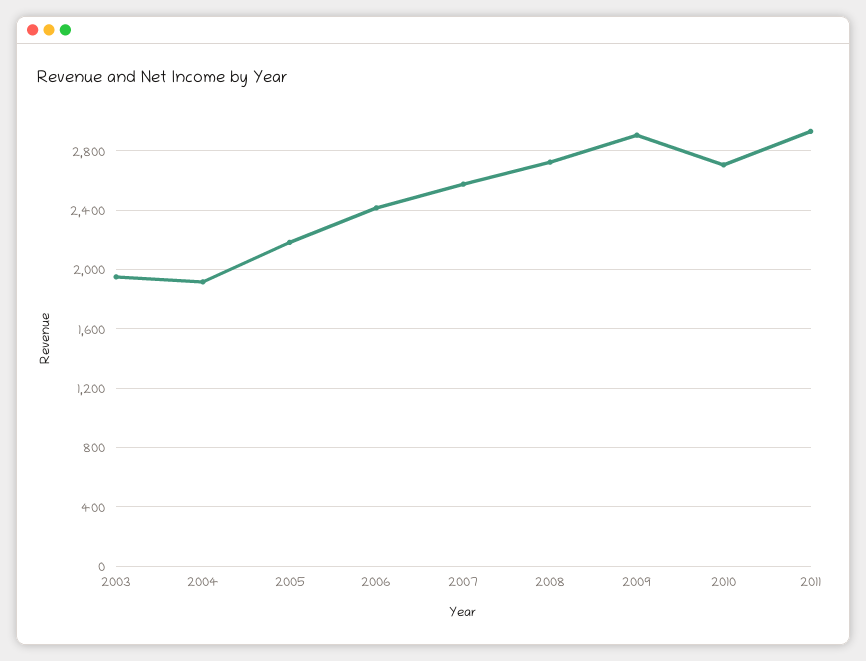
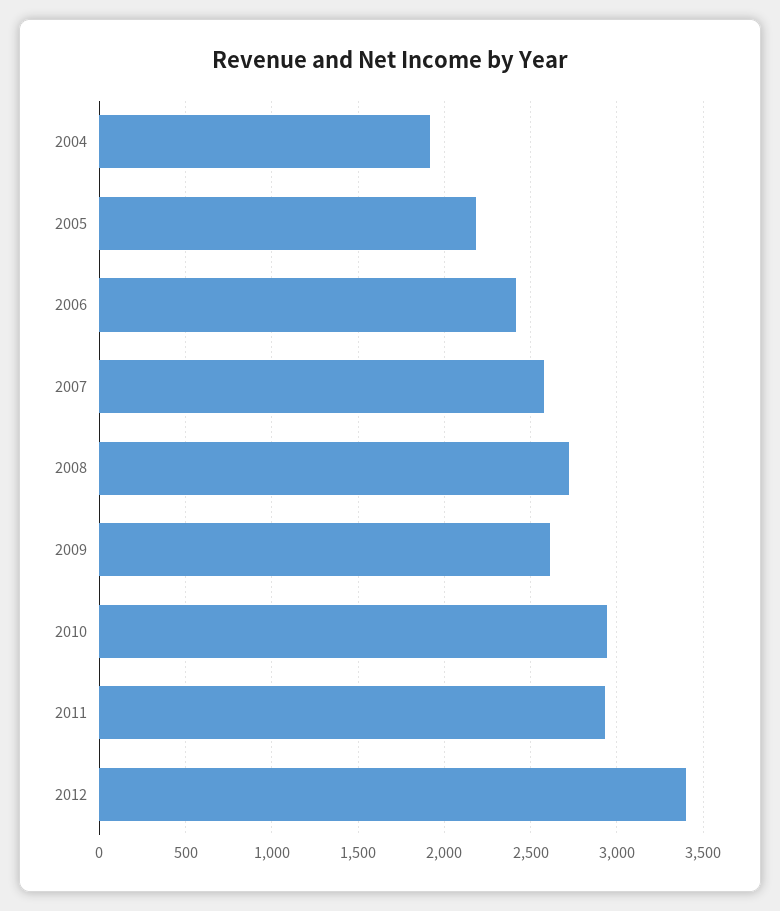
2003: 1950 -> none
2009: 2900 -> 2600
2010: 2700 -> 2950
2012: none -> 3400

